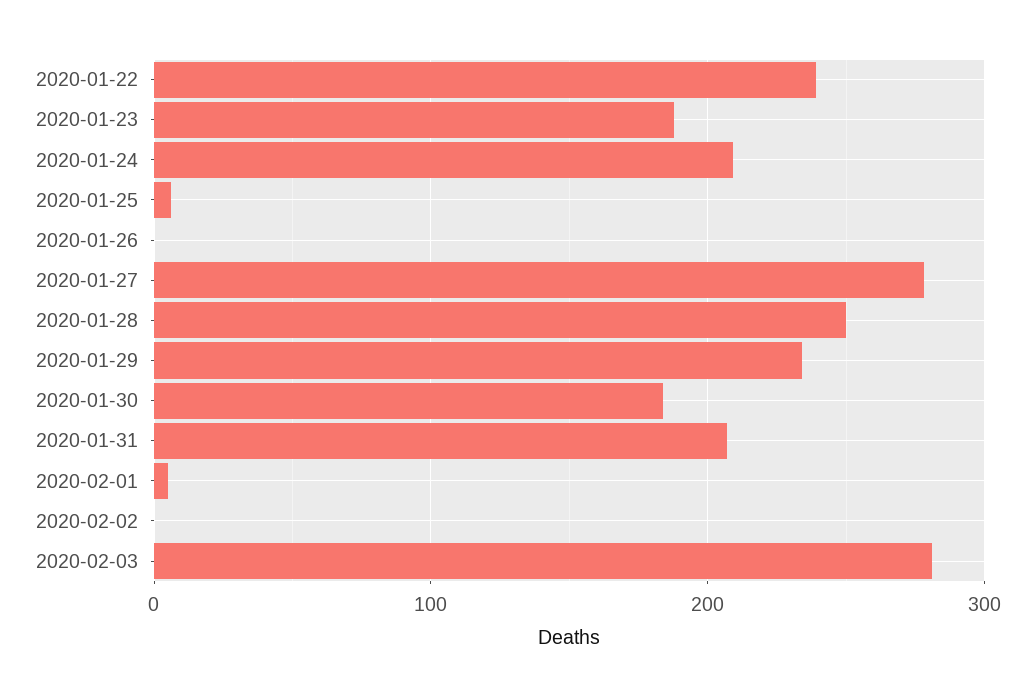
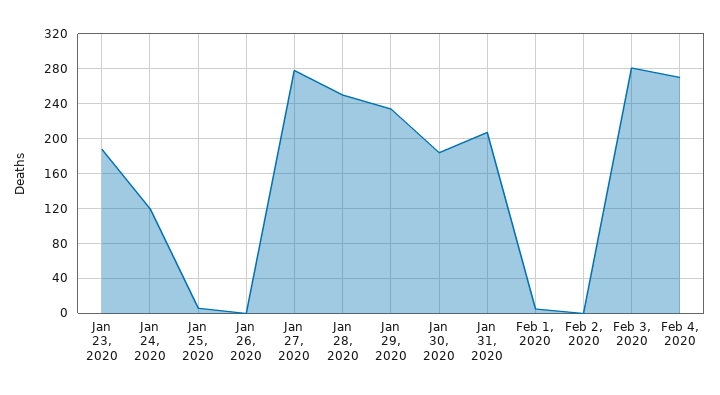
2020-01-22: 240 -> none
2020-01-24: 210 -> 120
Feb 4, 2020: none -> 270

